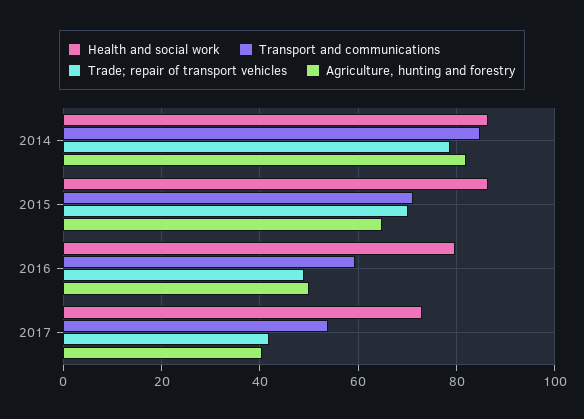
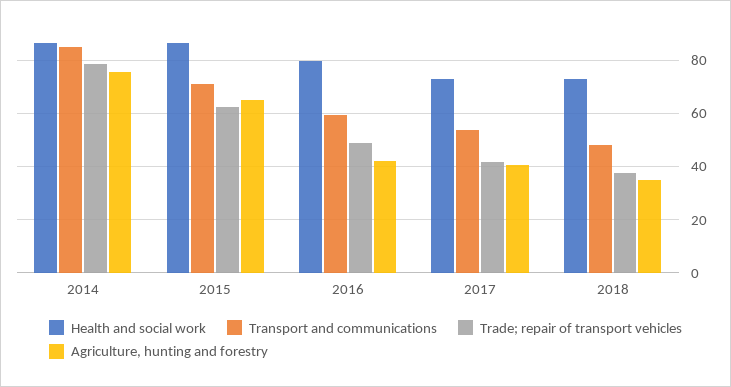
Agriculture, hunting and forestry, 2014: 82 -> 75
Trade; repair of transport vehicles, 2015: 70 -> 62.5
Agriculture, hunting and forestry, 2016: 50 -> 42.5
Health and social work, 2018: none -> 72.5
Transport and communications, 2018: none -> 47.5
Trade; repair of transport vehicles, 2018: none -> 37.5
Agriculture, hunting and forestry, 2018: none -> 35

